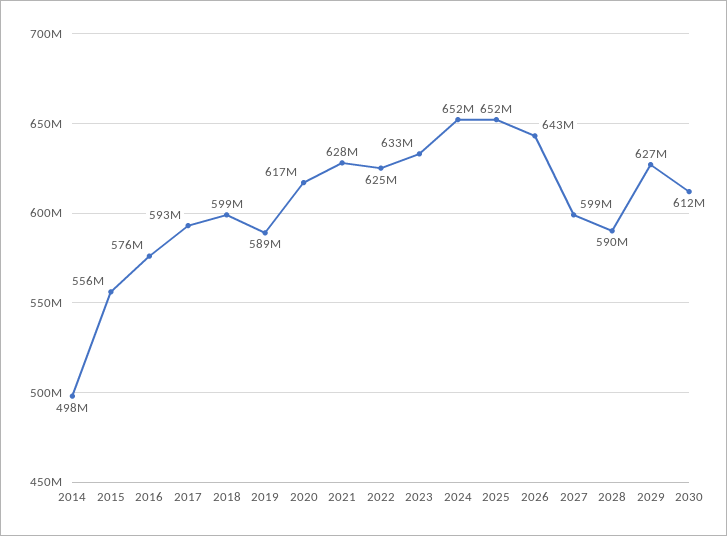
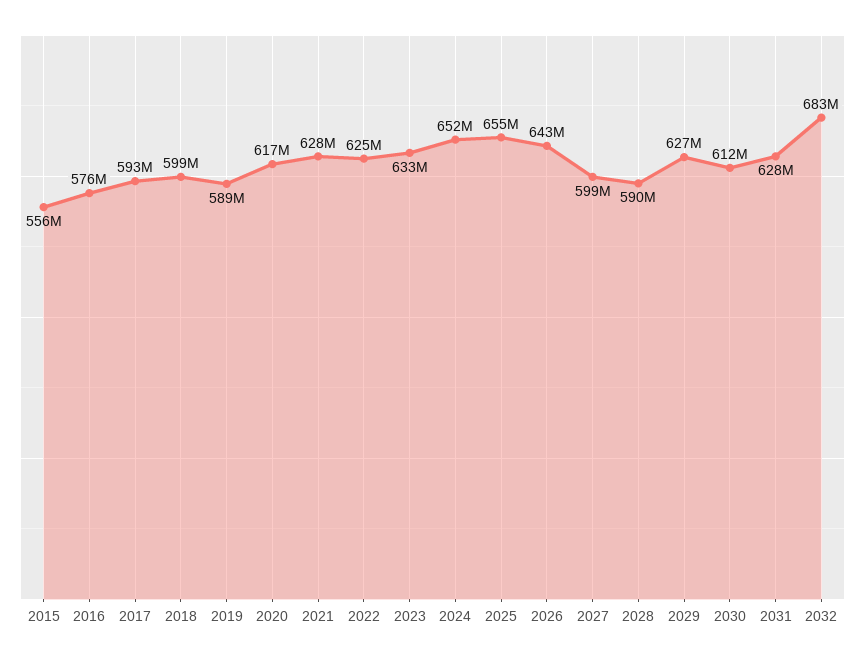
2014: 498000000 -> none
2025: 652000000 -> 655000000
2031: none -> 628000000
2032: none -> 683000000

